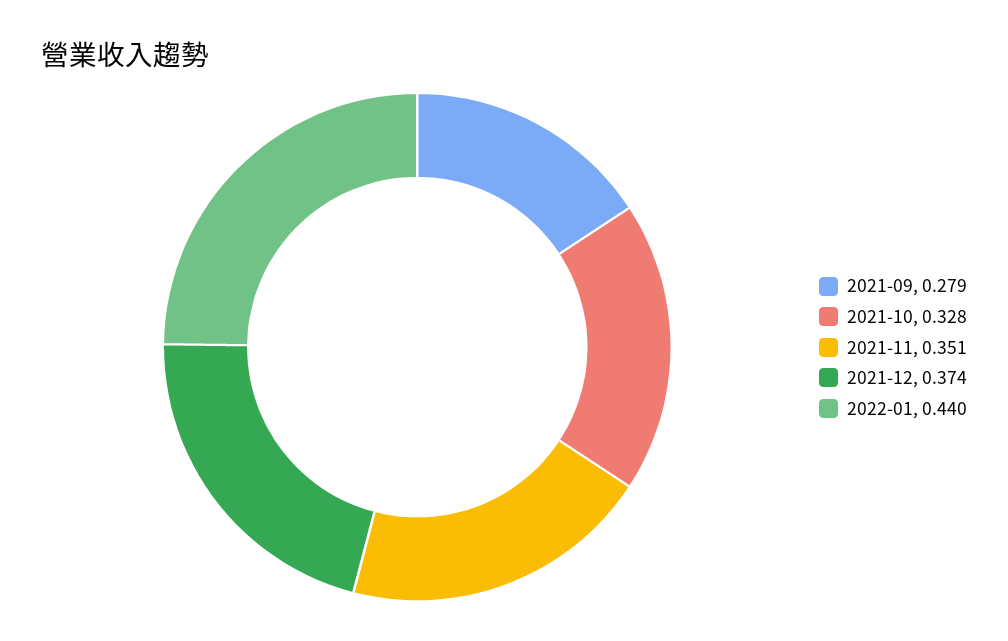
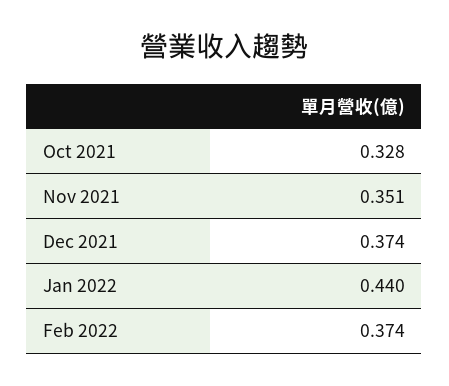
2021-09: 0.279 -> none
Feb 2022: none -> 0.374

